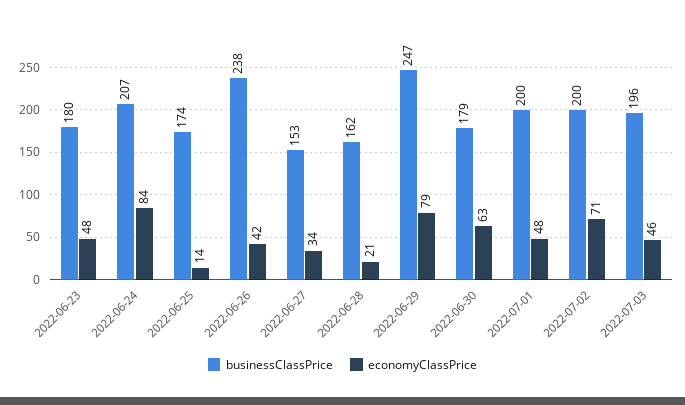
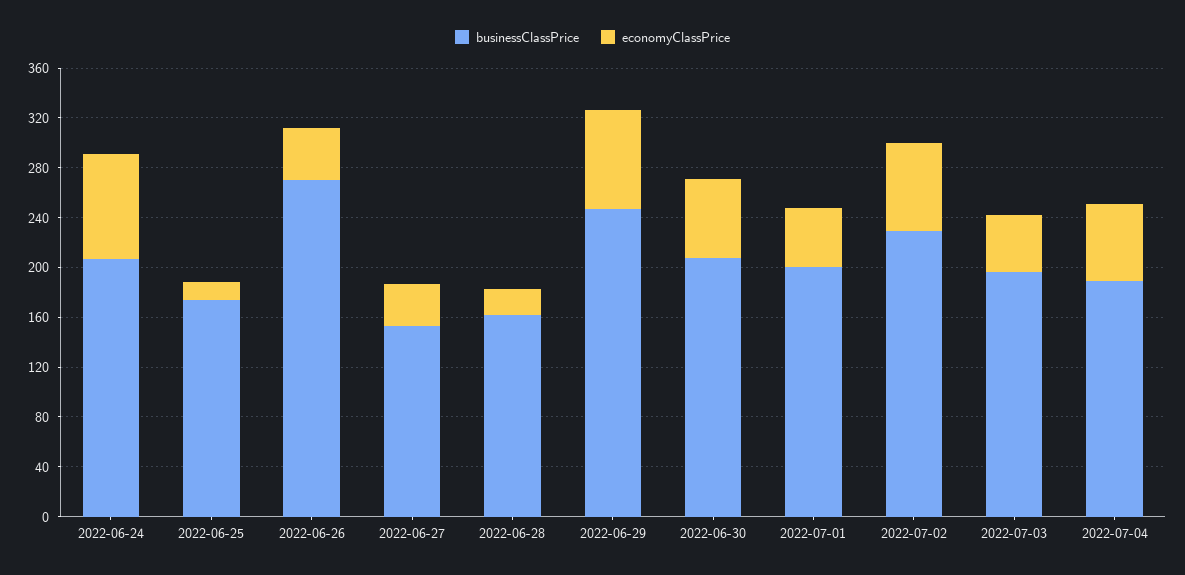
businessClassPrice, 2022-06-23: 180 -> none
economyClassPrice, 2022-06-23: 48 -> none
businessClassPrice, 2022-06-26: 238 -> 270
businessClassPrice, 2022-06-30: 179 -> 210
businessClassPrice, 2022-07-02: 200 -> 230
businessClassPrice, 2022-07-04: none -> 190
economyClassPrice, 2022-07-04: none -> 60

